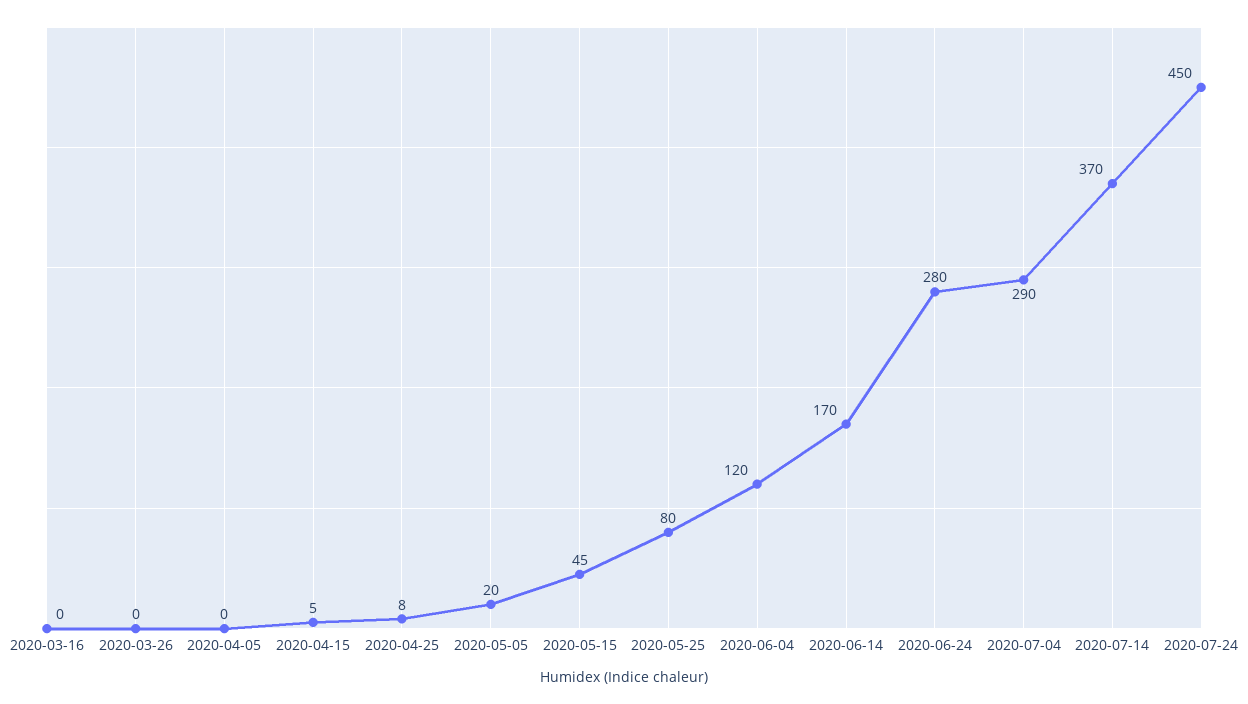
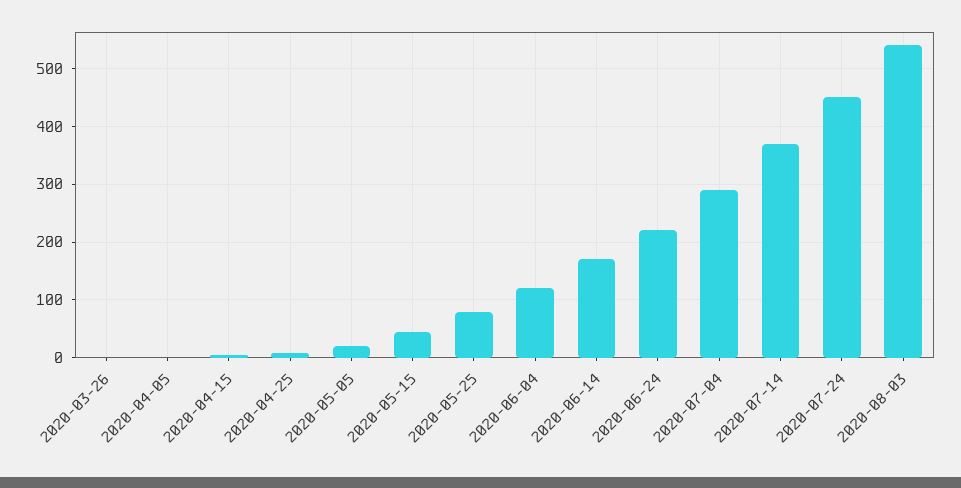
2020-03-16: 0 -> none
2020-06-24: 280 -> 220
2020-08-03: none -> 540

